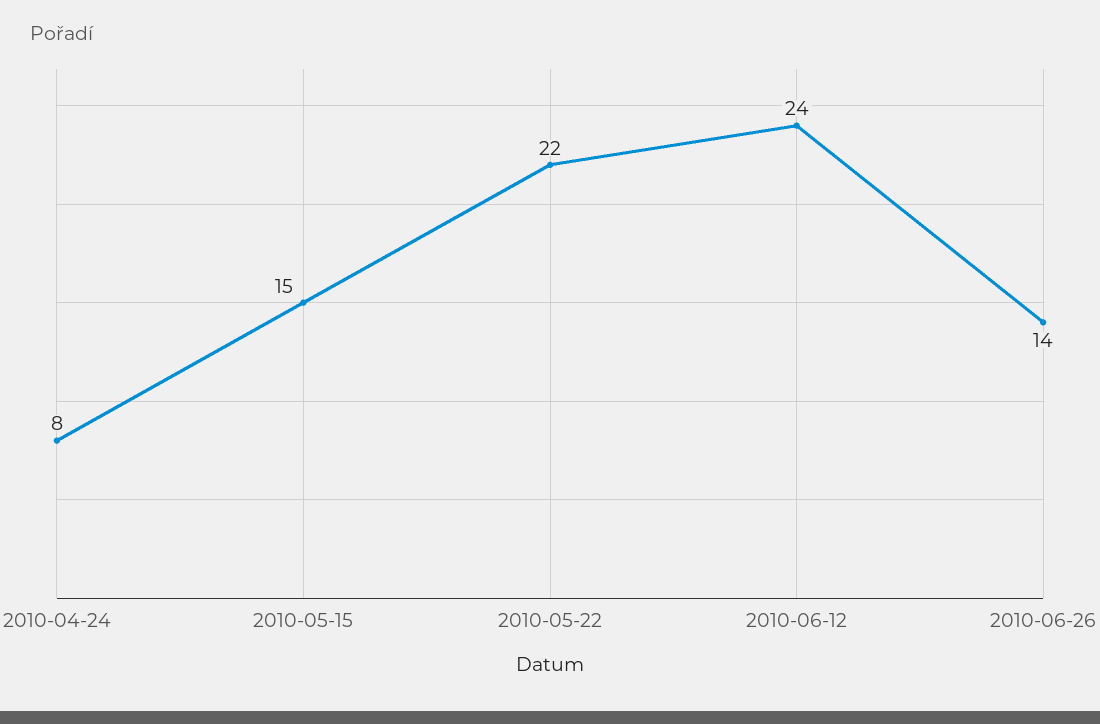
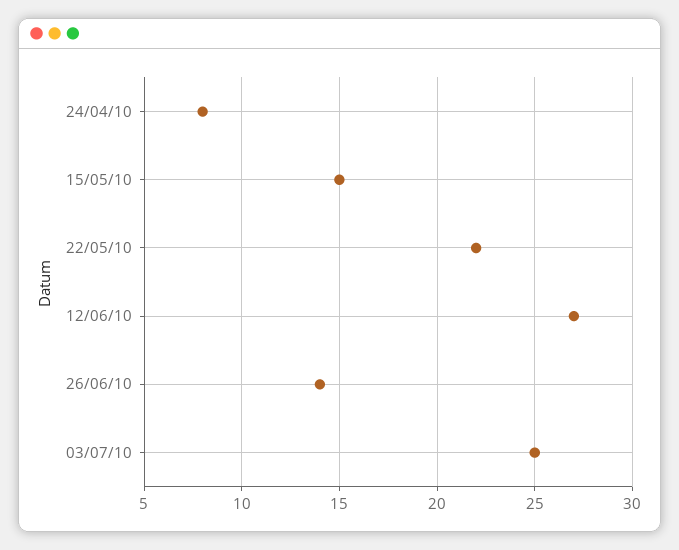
2010-06-12: 24 -> 27
03/07/10: none -> 25

